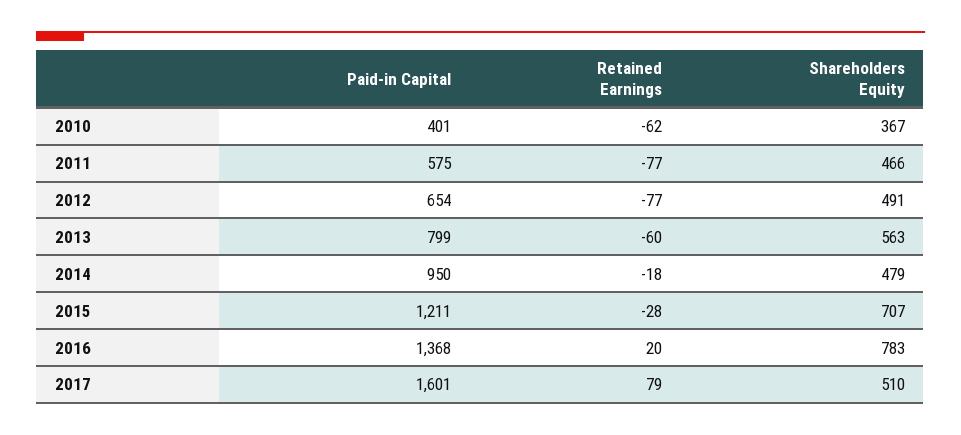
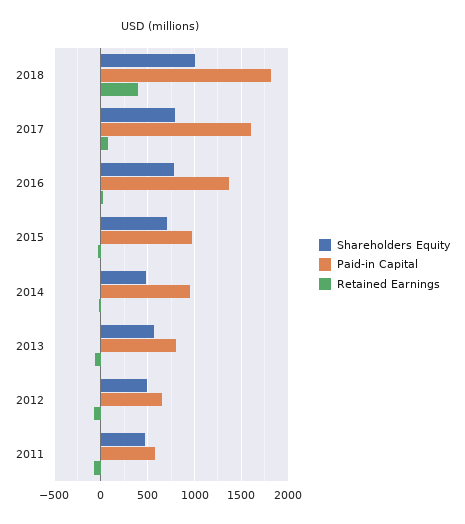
Paid-in Capital, 2010: 401 -> none
Retained Earnings, 2010: -62 -> none
Shareholders Equity, 2010: 367 -> none
Paid-in Capital, 2015: 1211 -> 1000
Shareholders Equity, 2017: 510 -> 800
Shareholders Equity, 2018: none -> 1000
Paid-in Capital, 2018: none -> 1800
Retained Earnings, 2018: none -> 400

